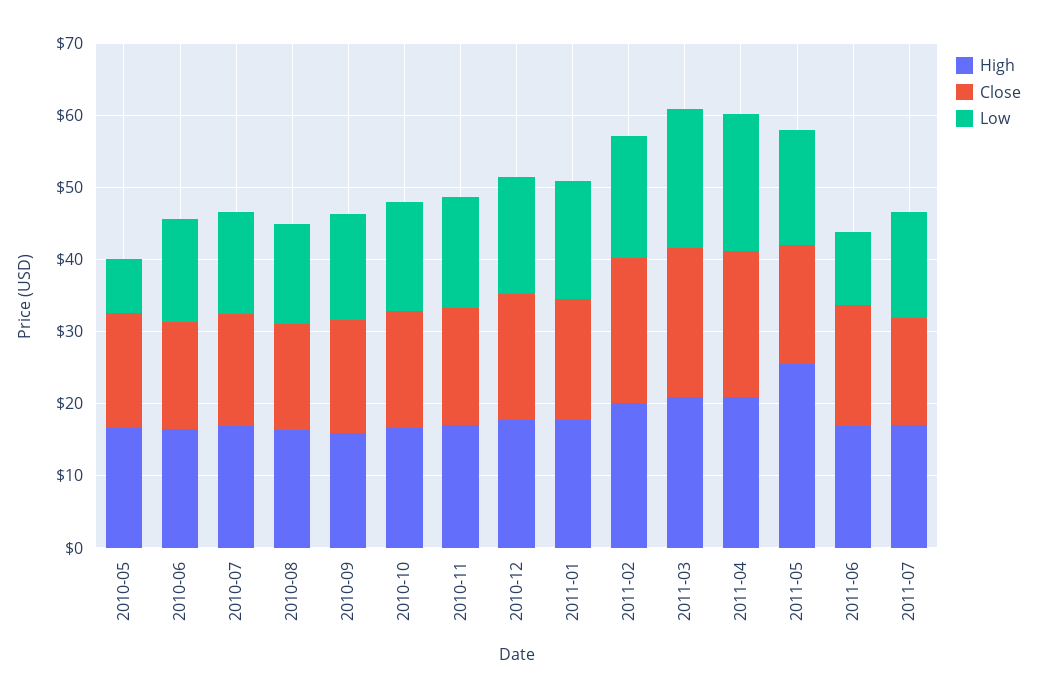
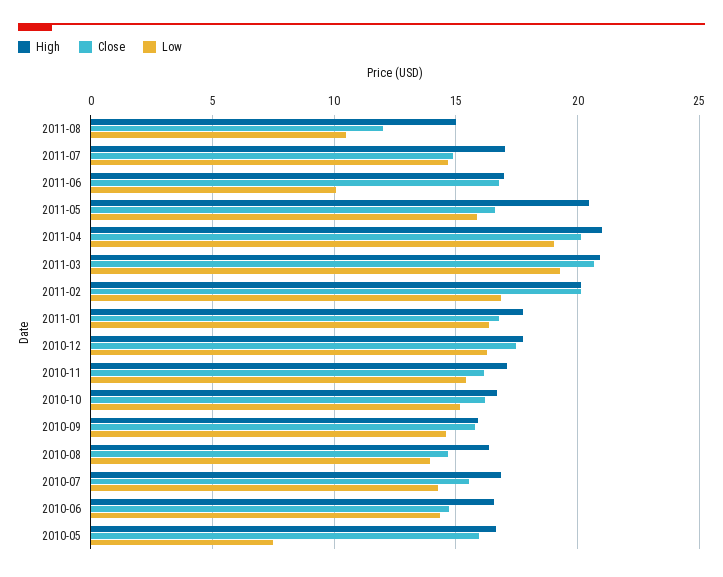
High, 2011-05: 26 -> 20.5
High, 2011-08: none -> 15
Close, 2011-08: none -> 12
Low, 2011-08: none -> 10.5

